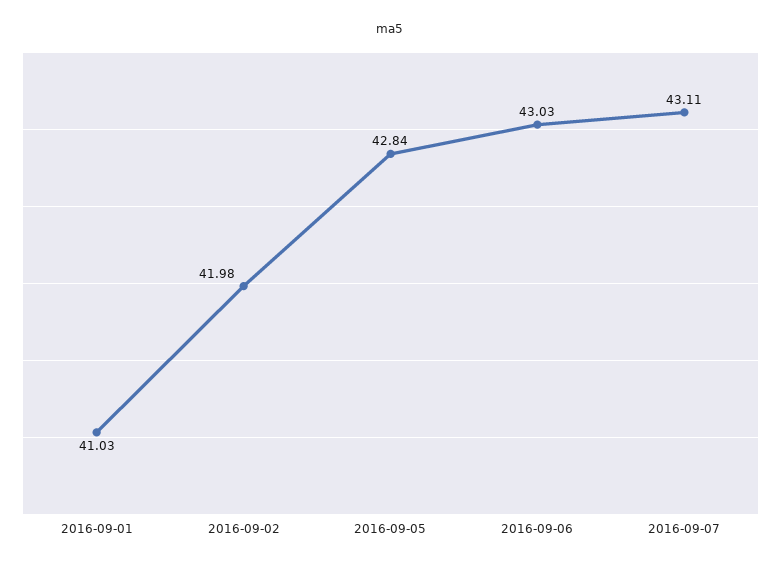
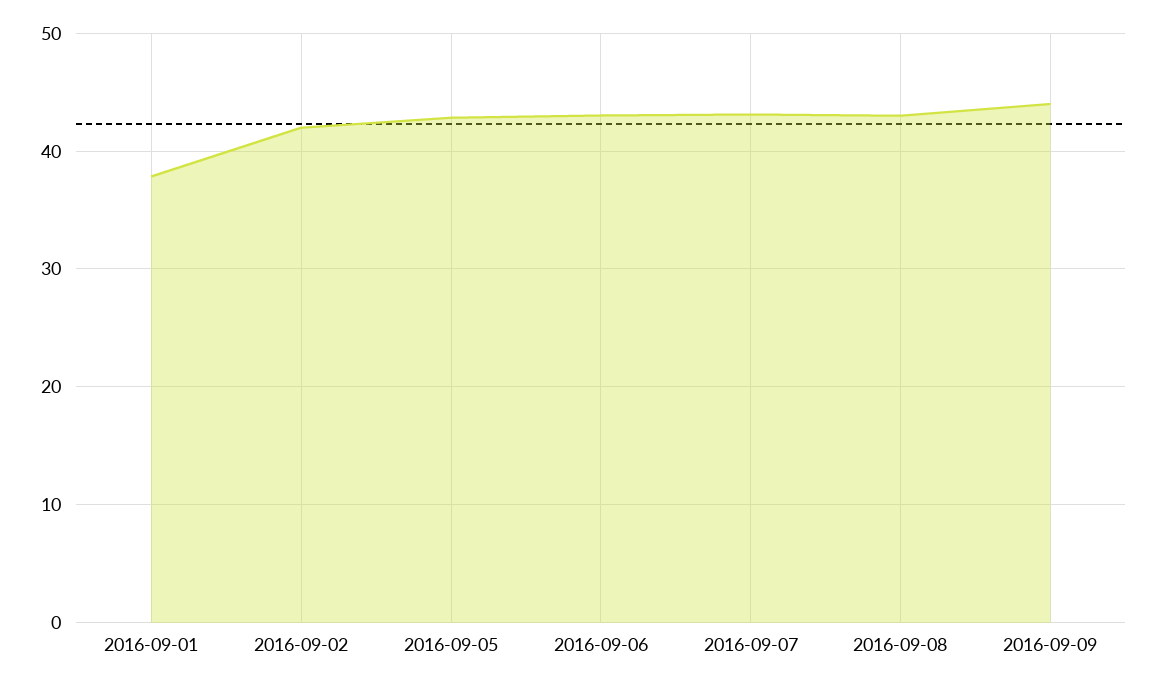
2016-09-01: 41.03 -> 38
2016-09-08: none -> 43
2016-09-09: none -> 44

